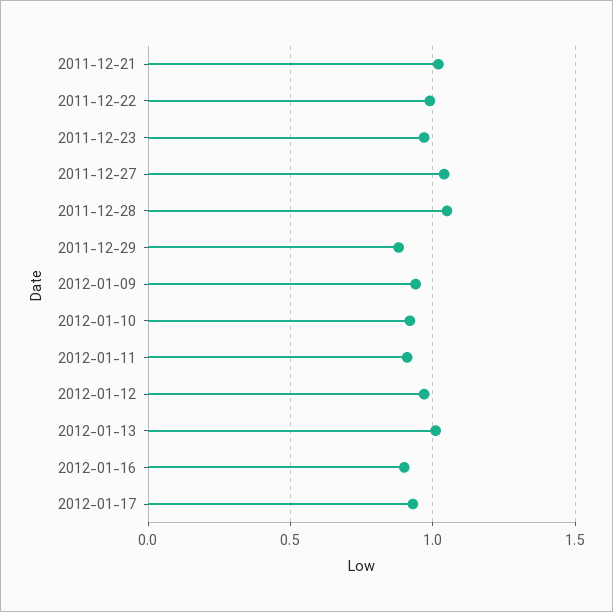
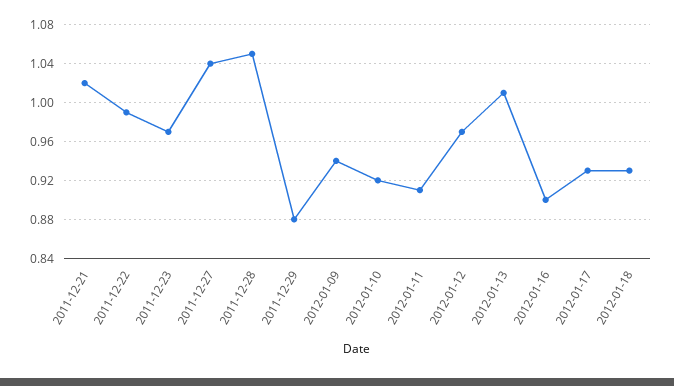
2012-01-18: none -> 0.93

